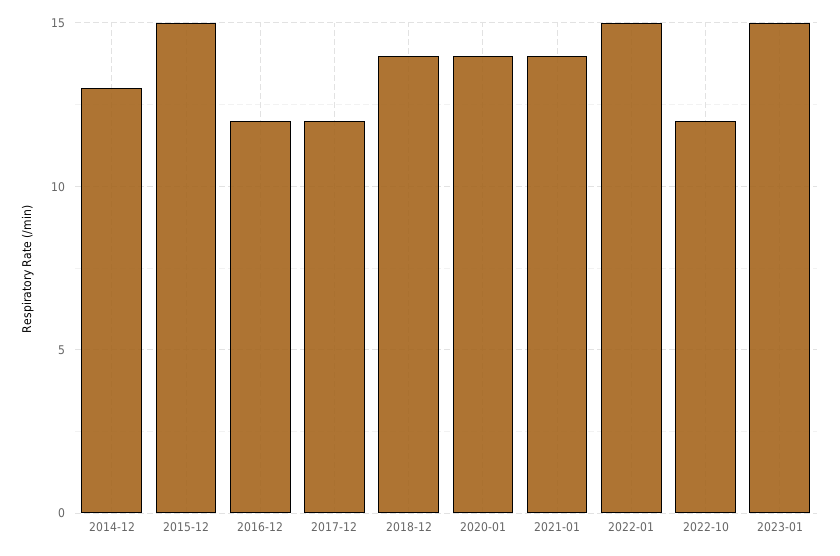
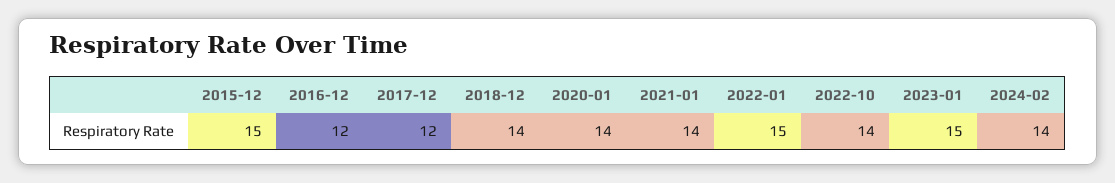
2014-12: 13 -> none
2022-10: 12 -> 14
2024-02: none -> 14

